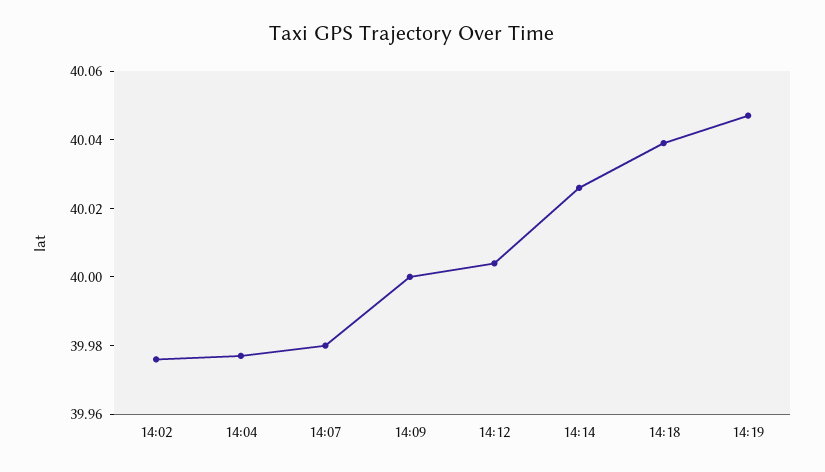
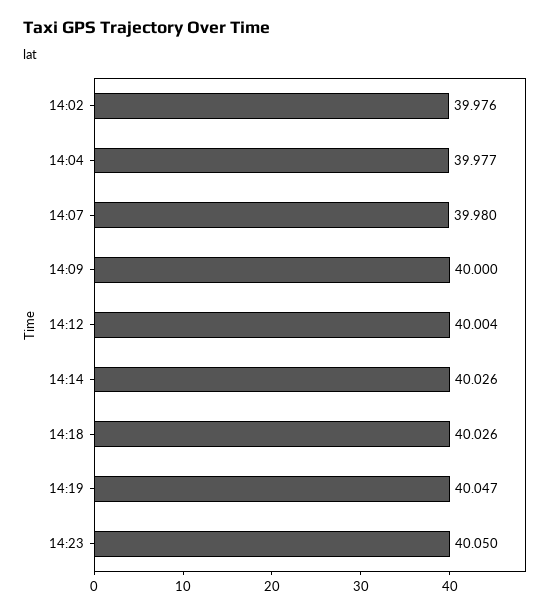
14:18: 40.04 -> 40.026
14:23: none -> 40.05

